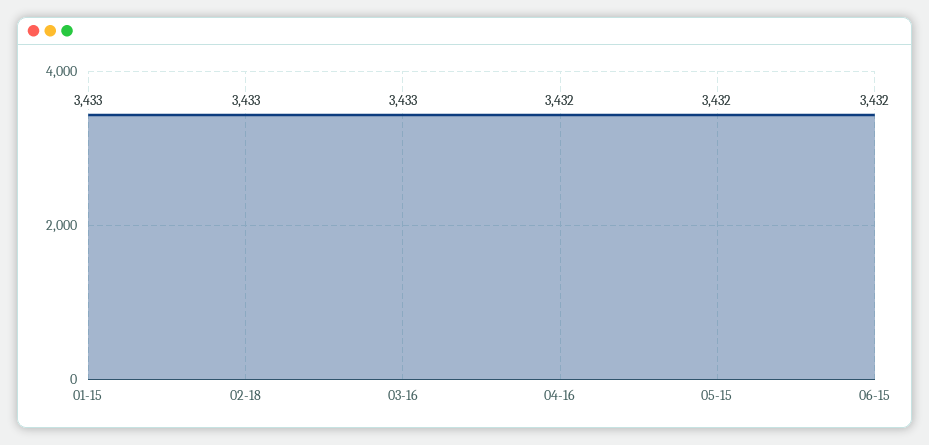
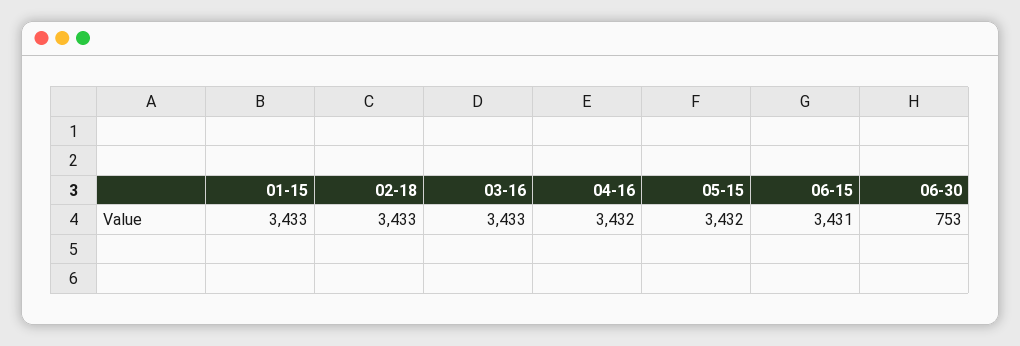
06-15: 3432 -> 3431
06-30: none -> 753

